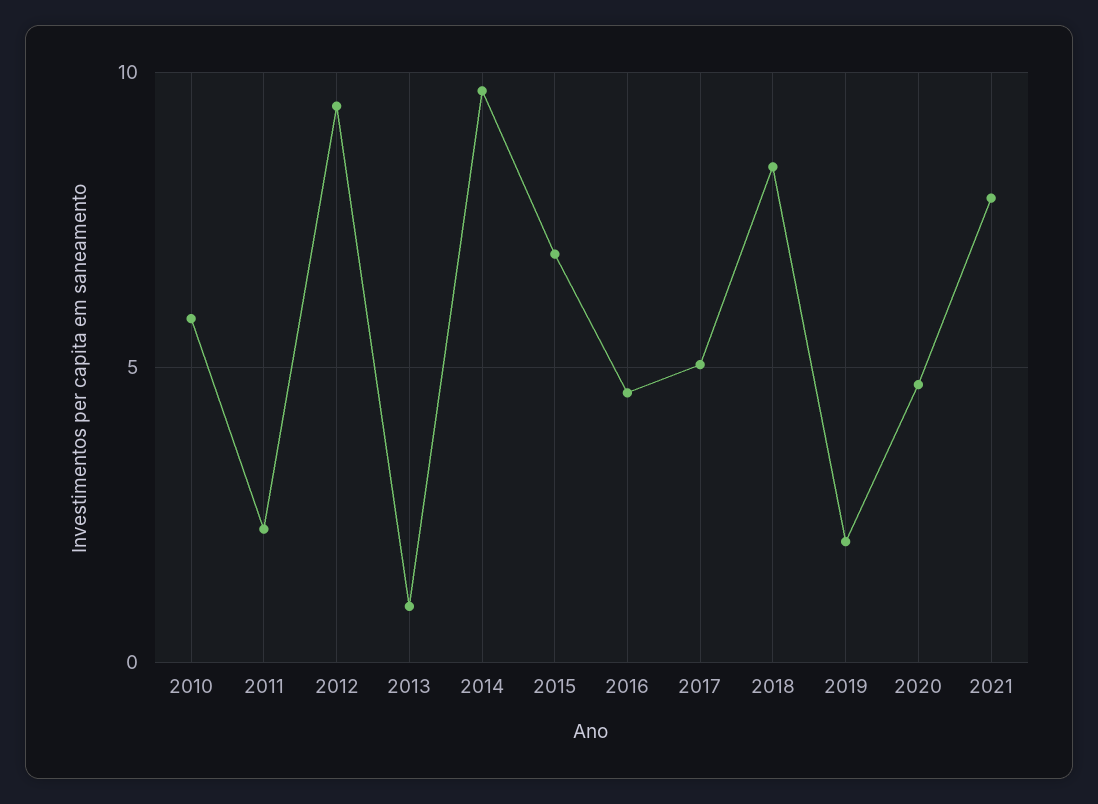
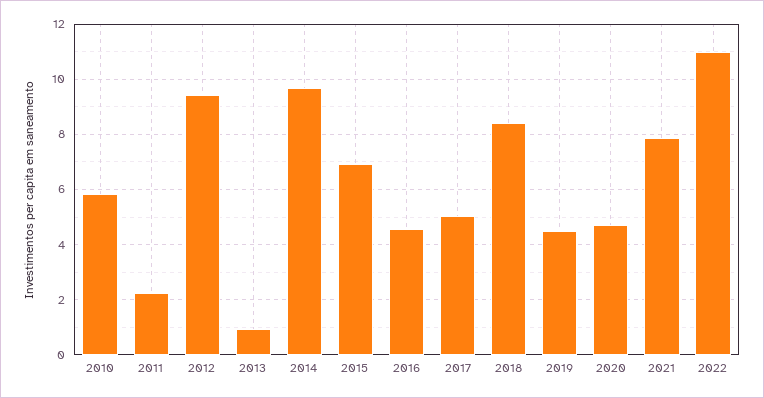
2019: 2 -> 4.5
2022: none -> 11

